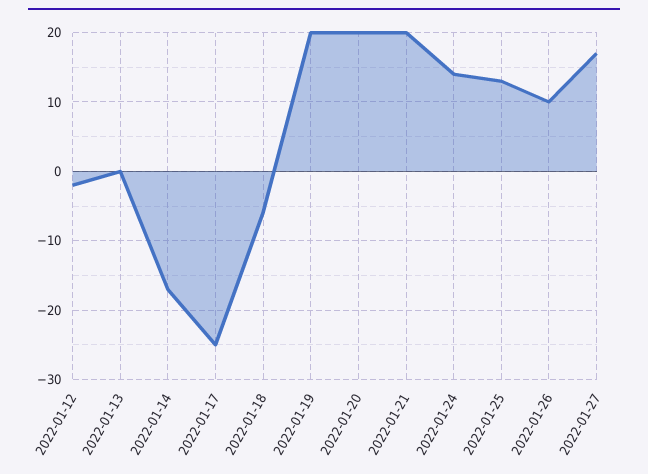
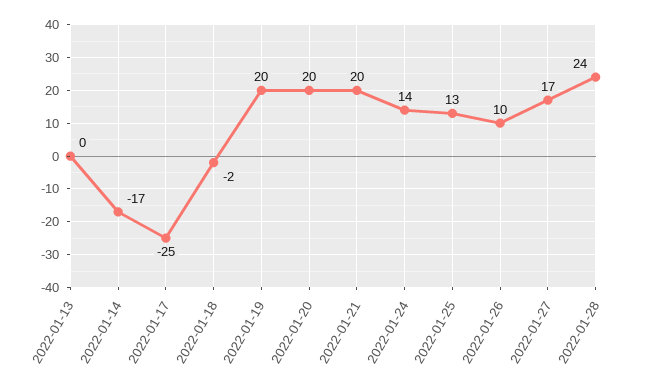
2022-01-12: -2 -> none
2022-01-18: -6 -> -2
2022-01-28: none -> 24

